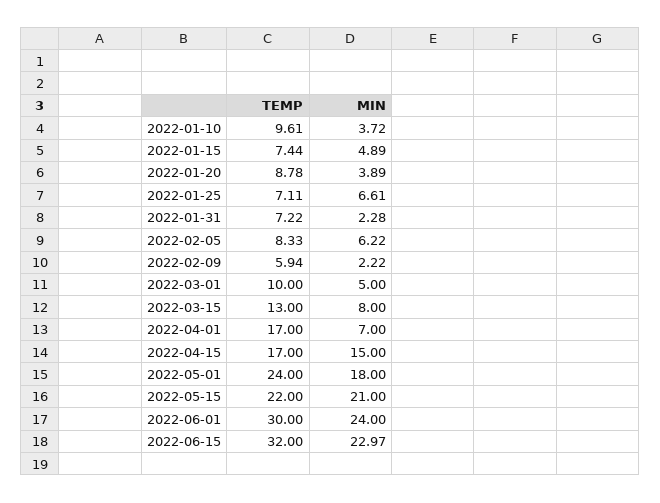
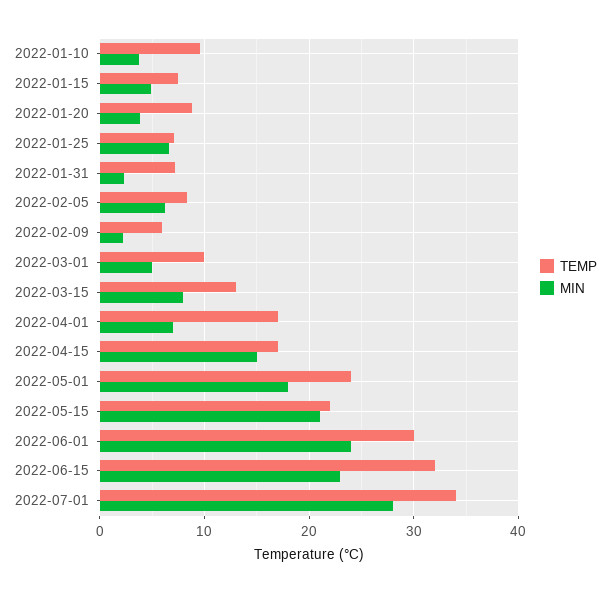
TEMP, 2022-07-01: none -> 34
MIN, 2022-07-01: none -> 28

